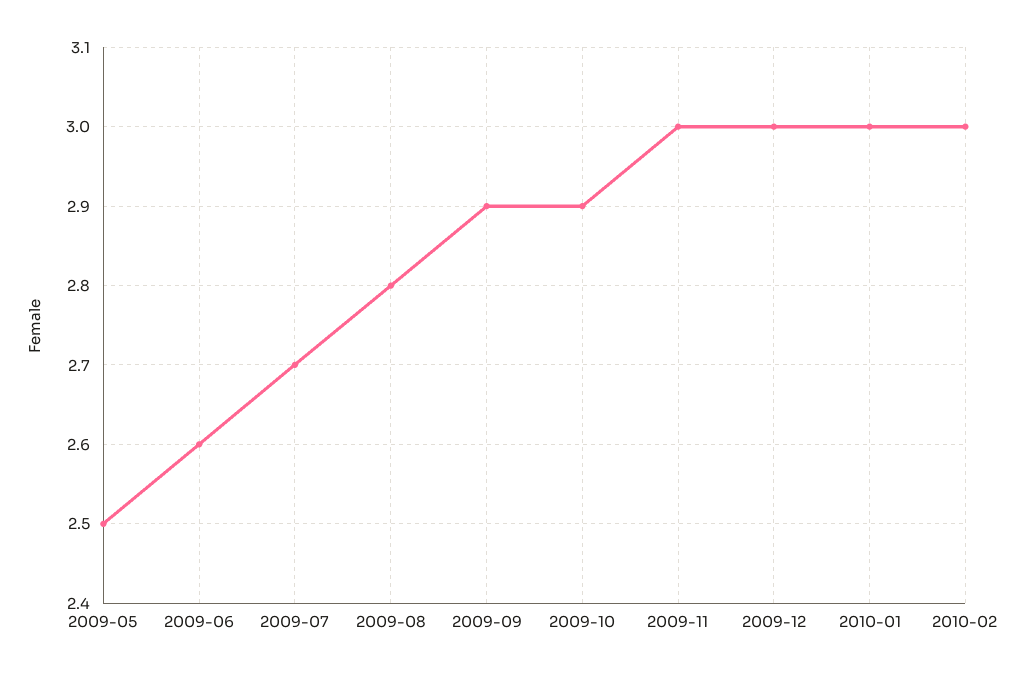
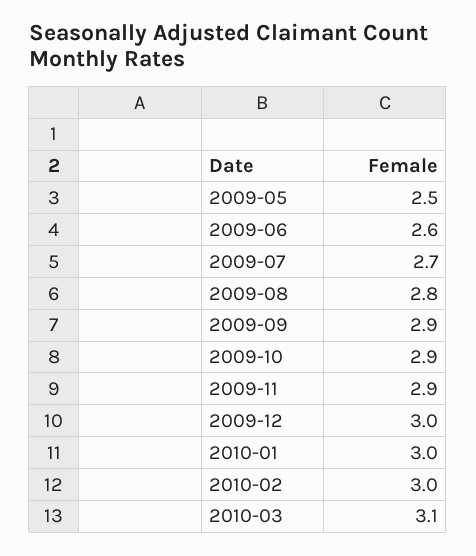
2009-11: 3 -> 2.9
2010-03: none -> 3.1

